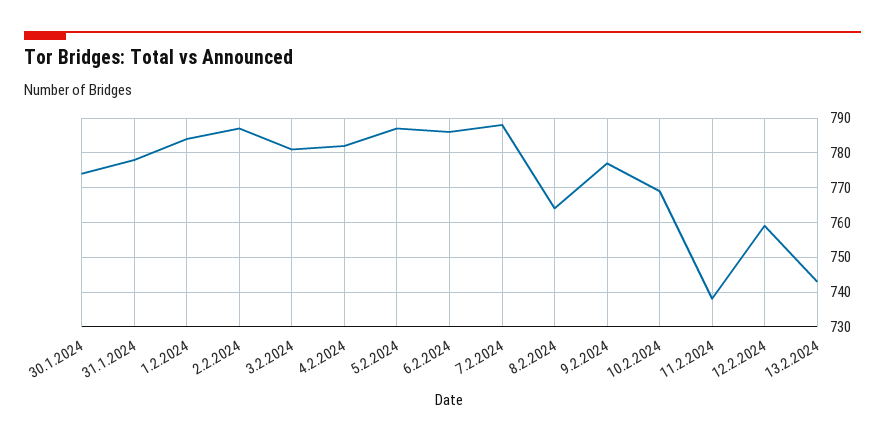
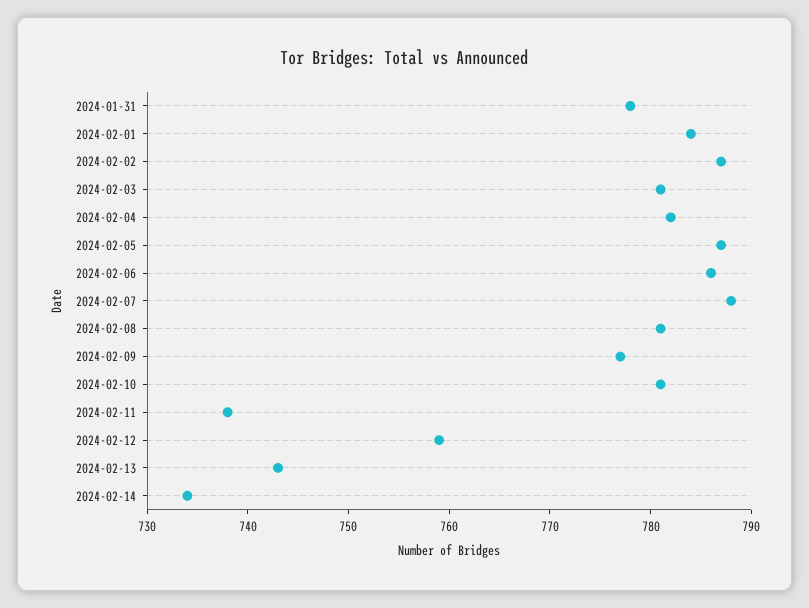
30.1.2024: 775 -> none
8.2.2024: 765 -> 781
10.2.2024: 770 -> 781
2024-02-14: none -> 734

